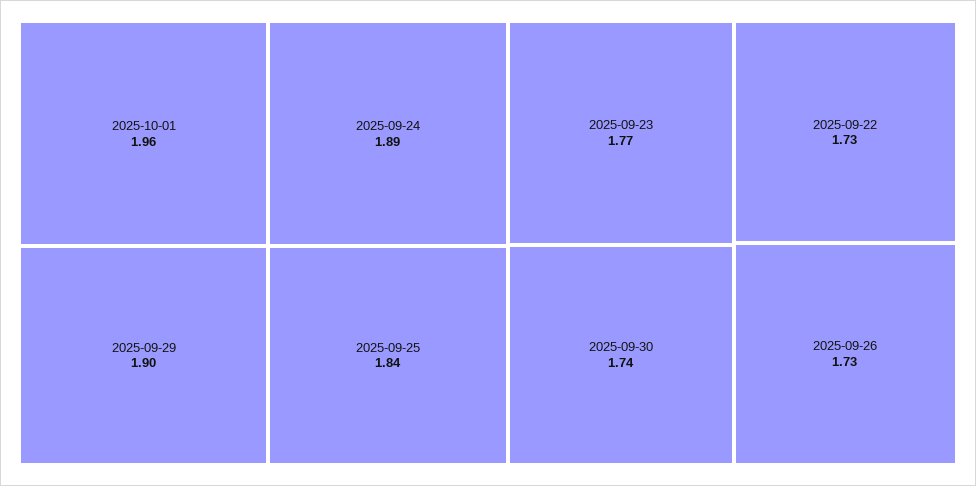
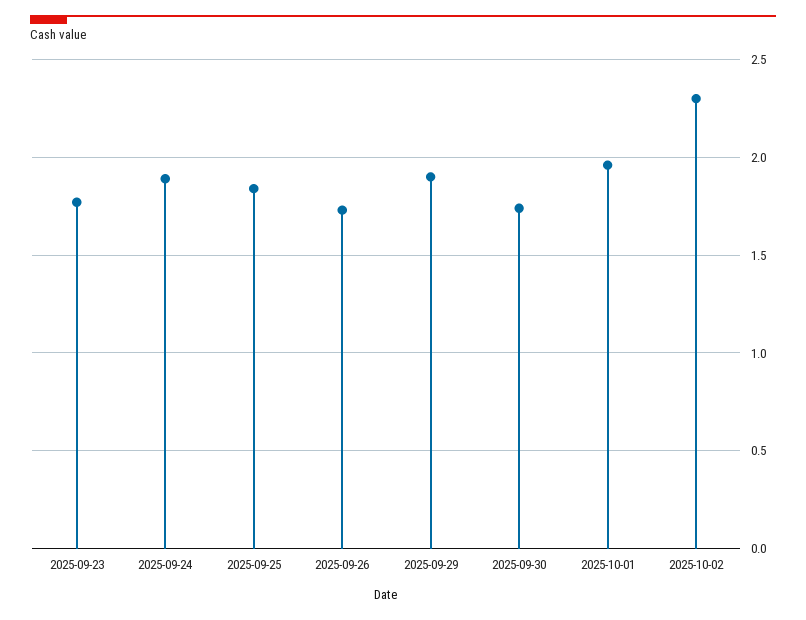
2025-09-22: 1.73 -> none
2025-10-02: none -> 2.3

